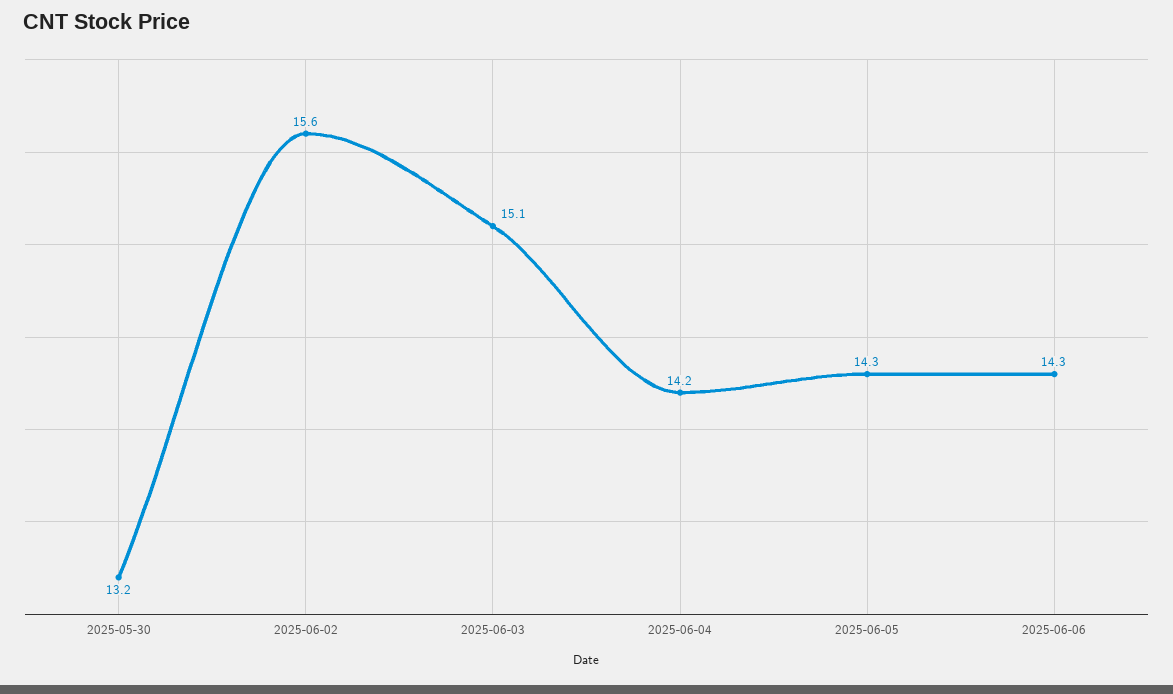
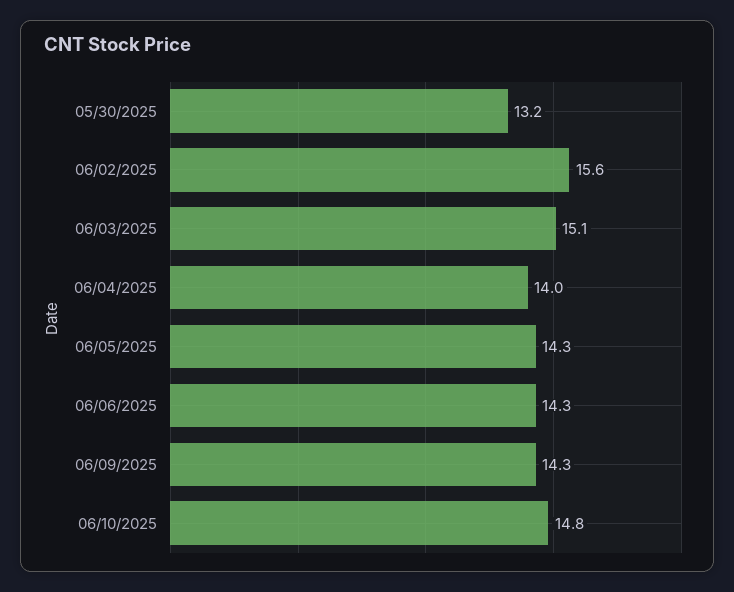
2025-06-04: 14.2 -> 14
06/09/2025: none -> 14.3
06/10/2025: none -> 14.8

